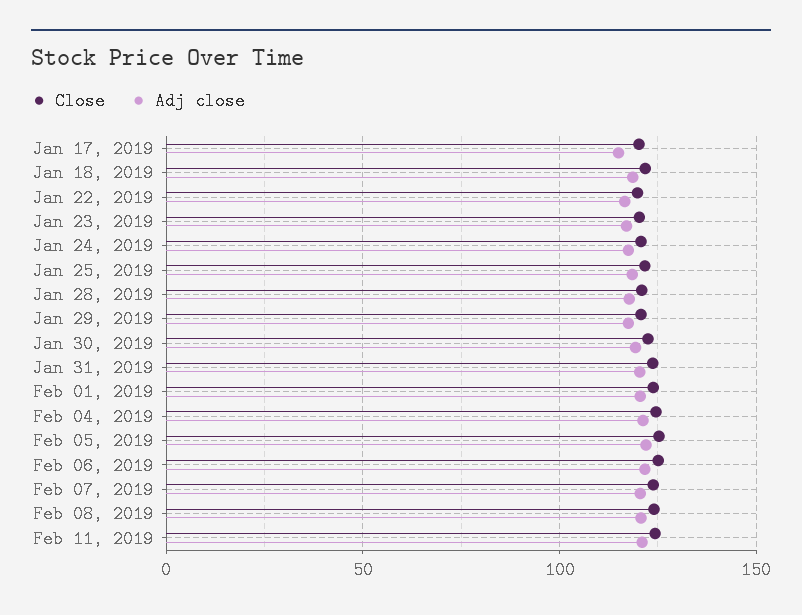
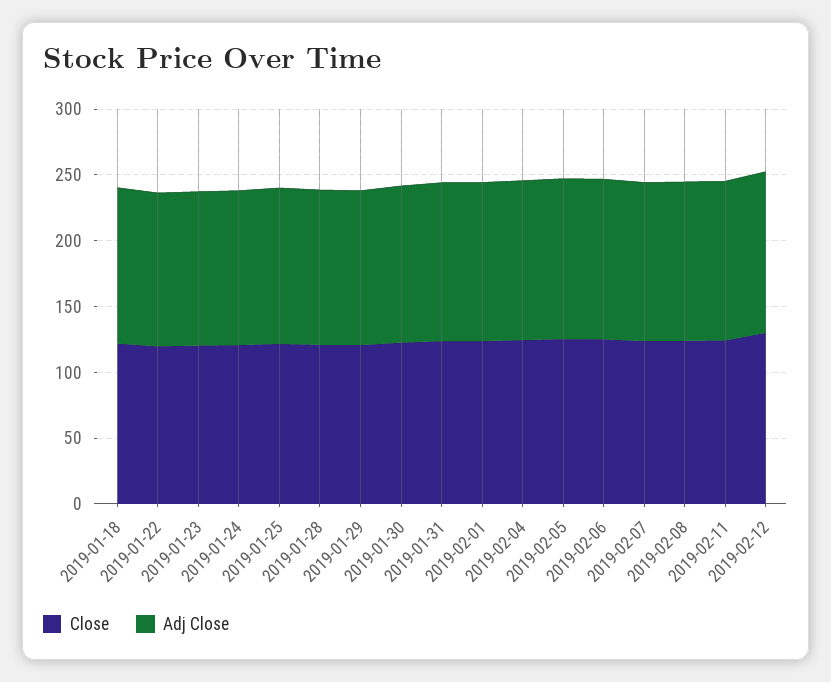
Close, Jan 17, 2019: 120 -> none
Adj close, Jan 17, 2019: 115 -> none
Close, 2019-02-12: none -> 130
Adj close, 2019-02-12: none -> 120

